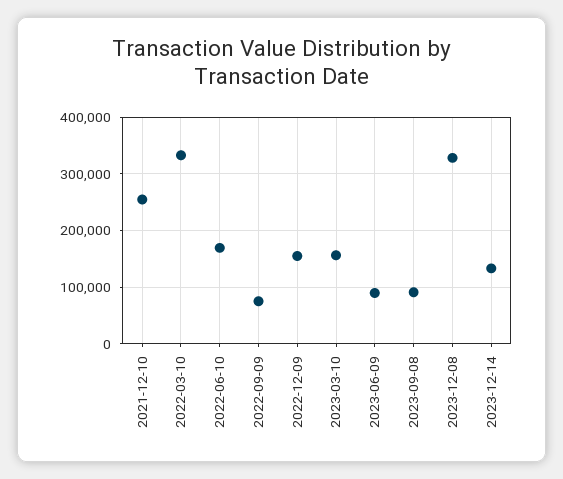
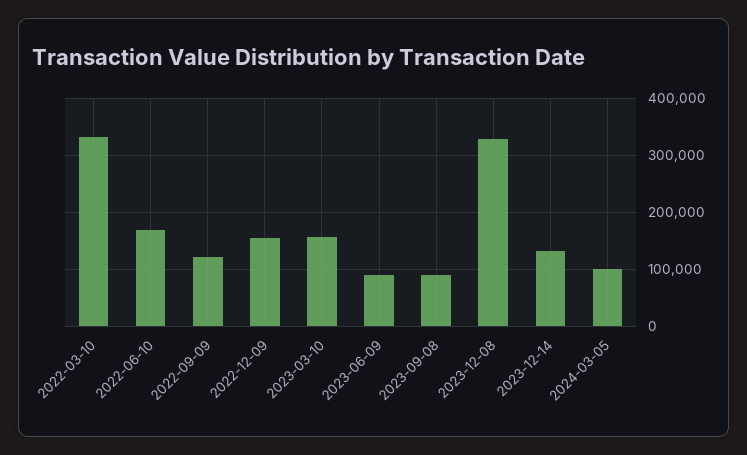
2021-12-10: 260000 -> none
2022-09-09: 80000 -> 120000
2024-03-05: none -> 100000

